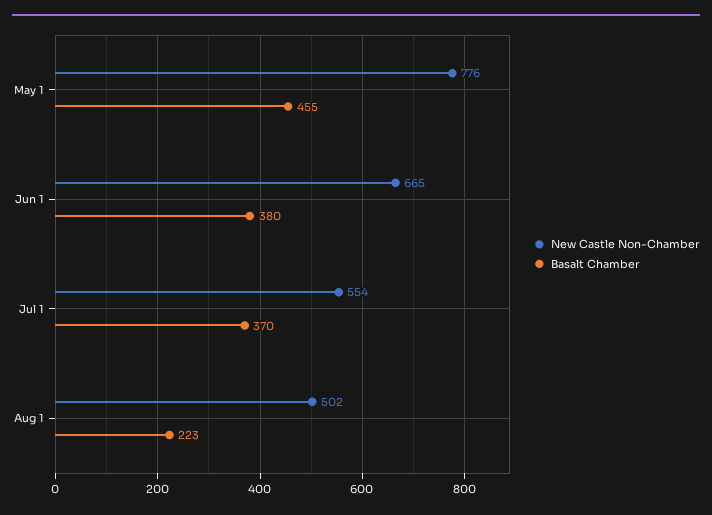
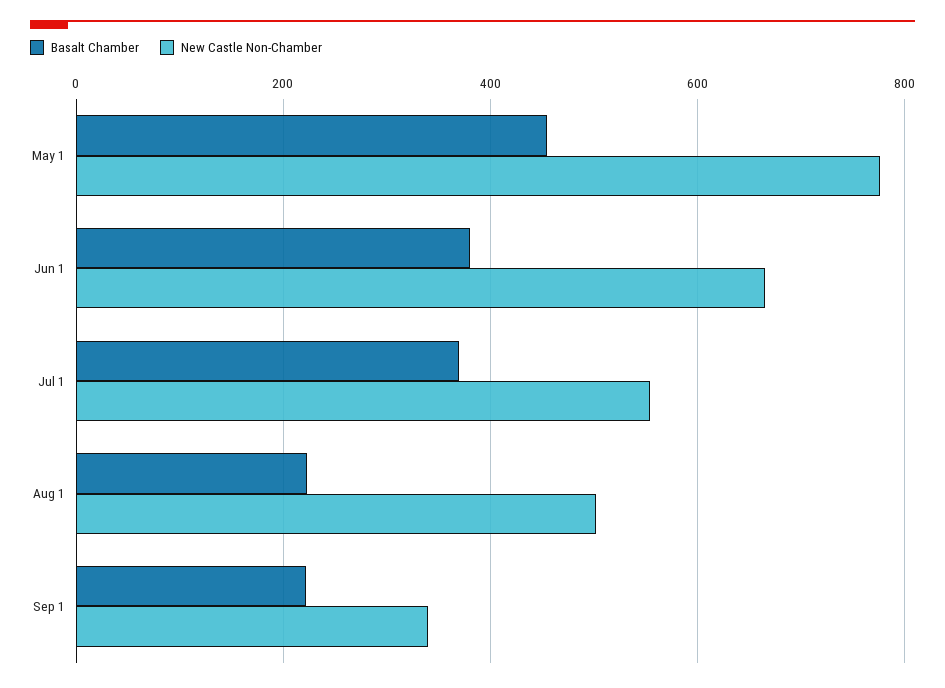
Basalt Chamber, Sep 1: none -> 220
New Castle Non-Chamber, Sep 1: none -> 340

